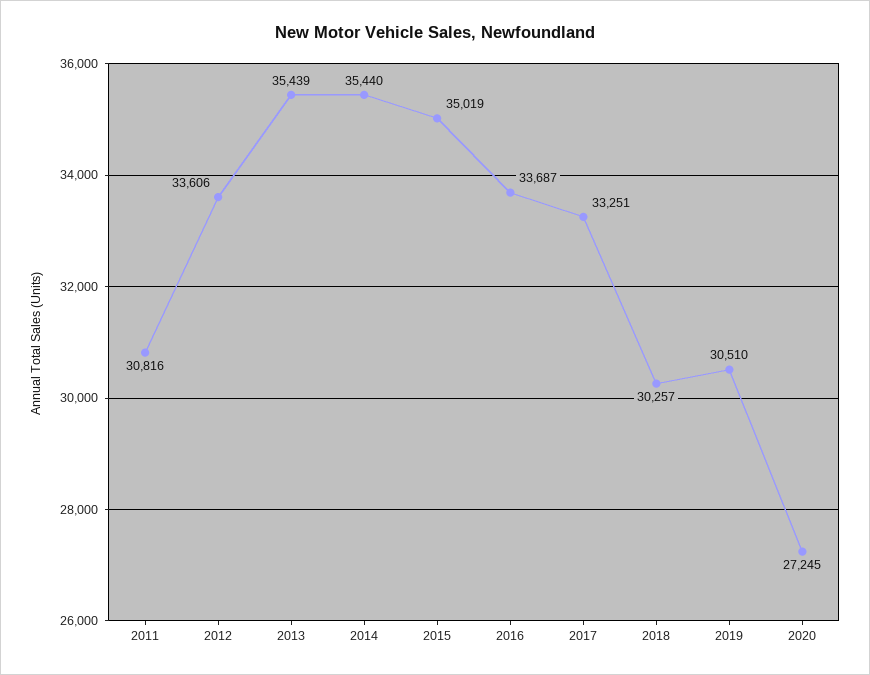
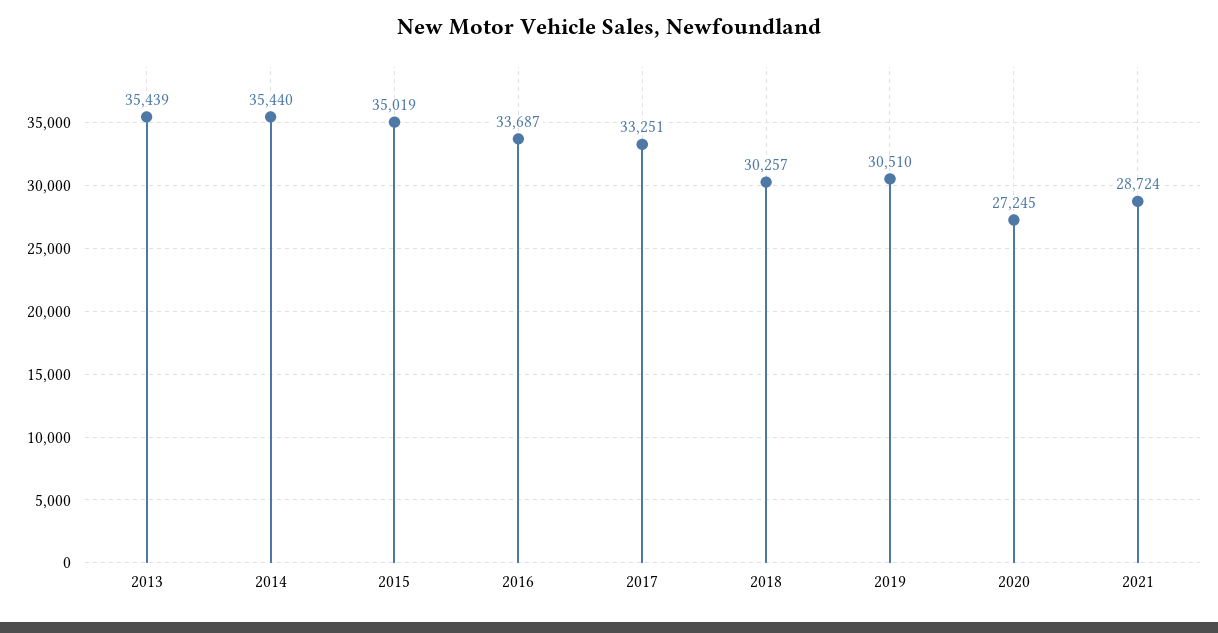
2011: 30816 -> none
2012: 33606 -> none
2021: none -> 28724

